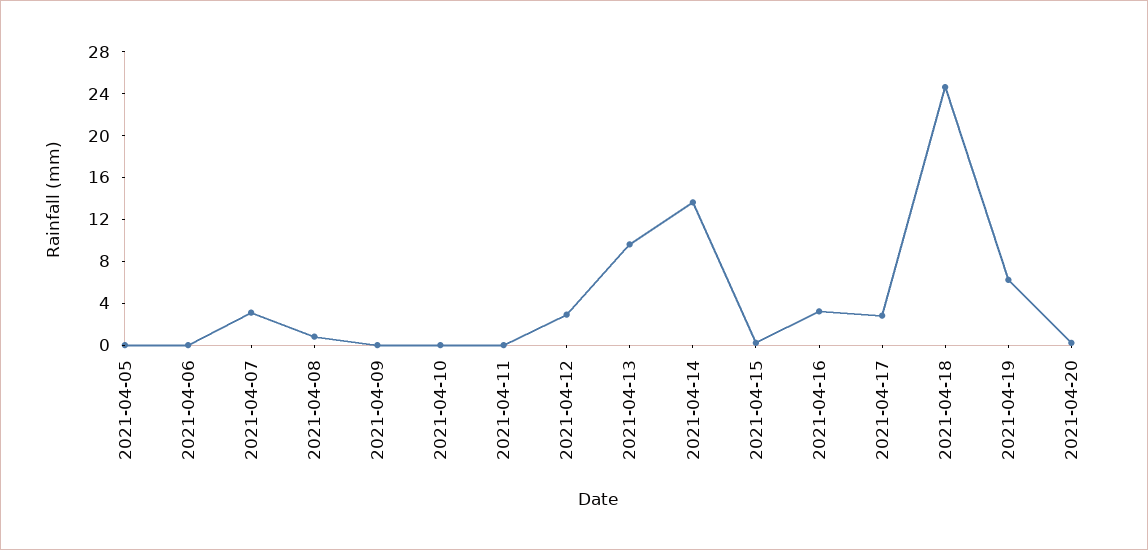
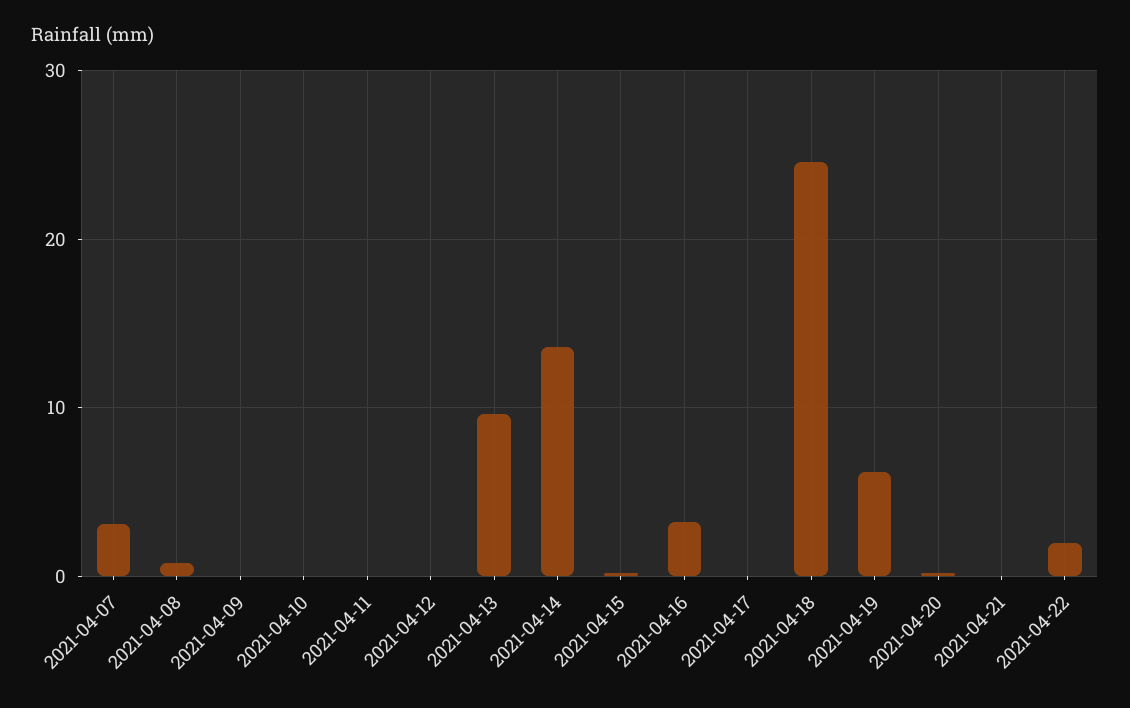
2021-04-05: 0 -> none
2021-04-06: 0 -> none
2021-04-12: 3 -> 0
2021-04-17: 3 -> 0
2021-04-21: none -> 0
2021-04-22: none -> 2

